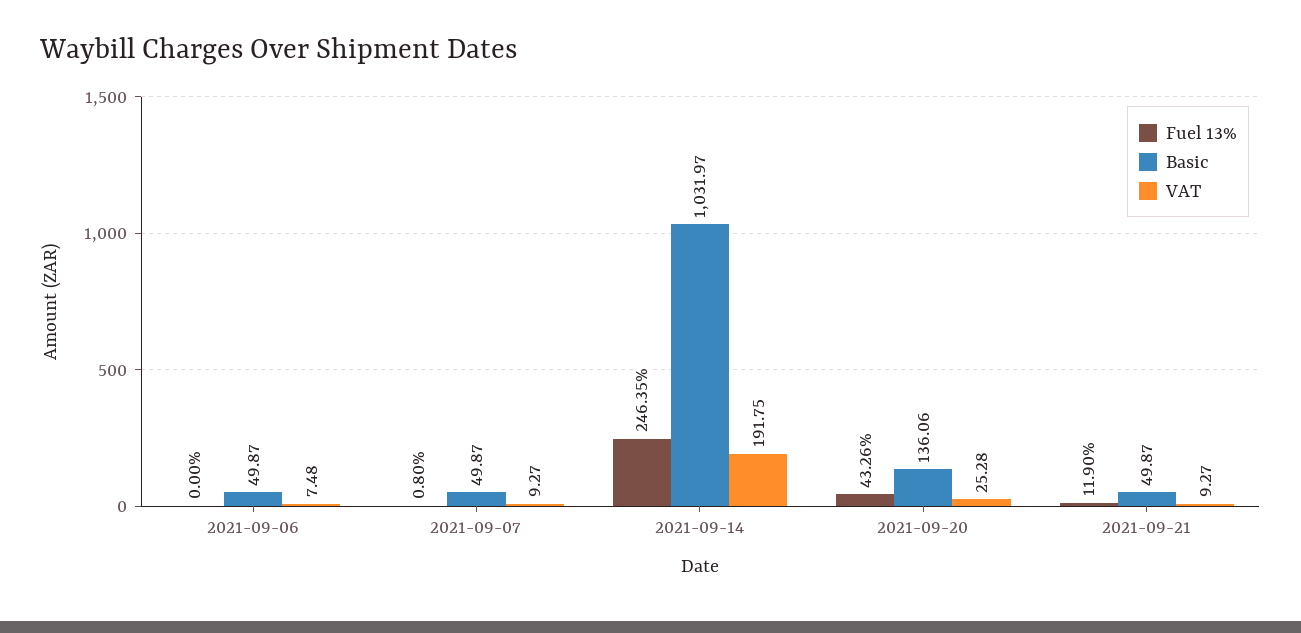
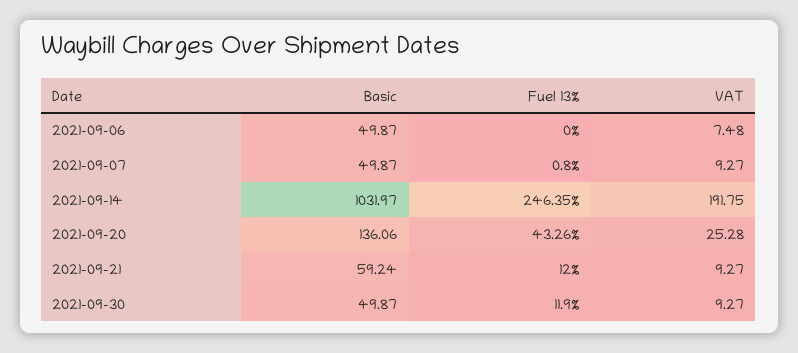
Fuel 13%, 2021-09-21: 11.9 -> 12
Basic, 2021-09-21: 49.87 -> 59.24
Basic, 2021-09-30: none -> 49.87
Fuel 13%, 2021-09-30: none -> 11.9
VAT, 2021-09-30: none -> 9.27

